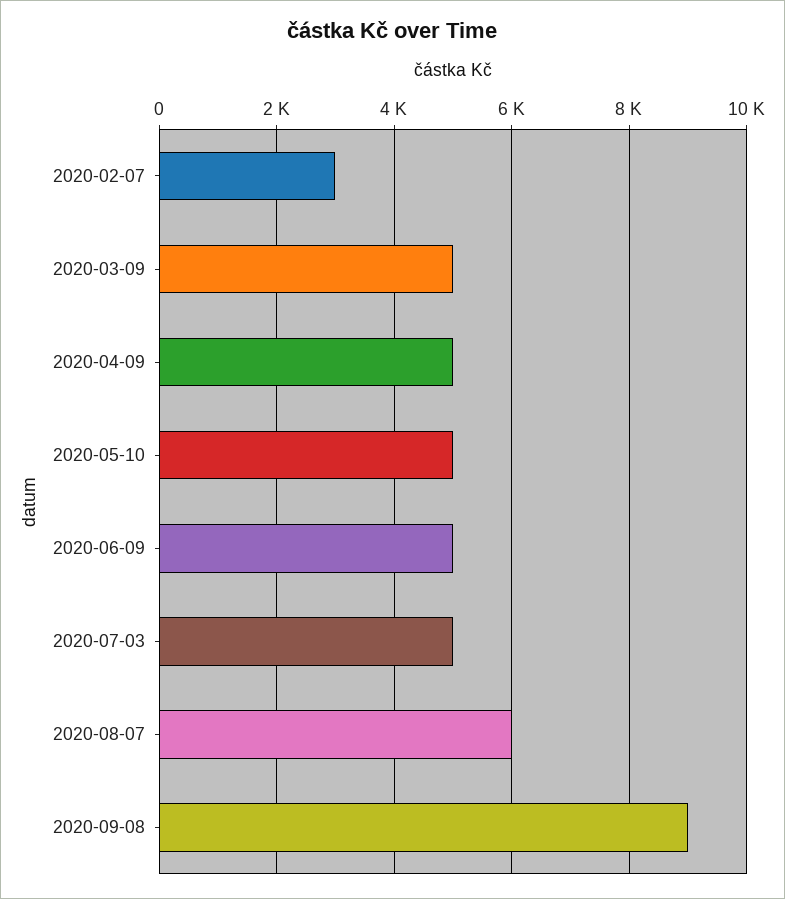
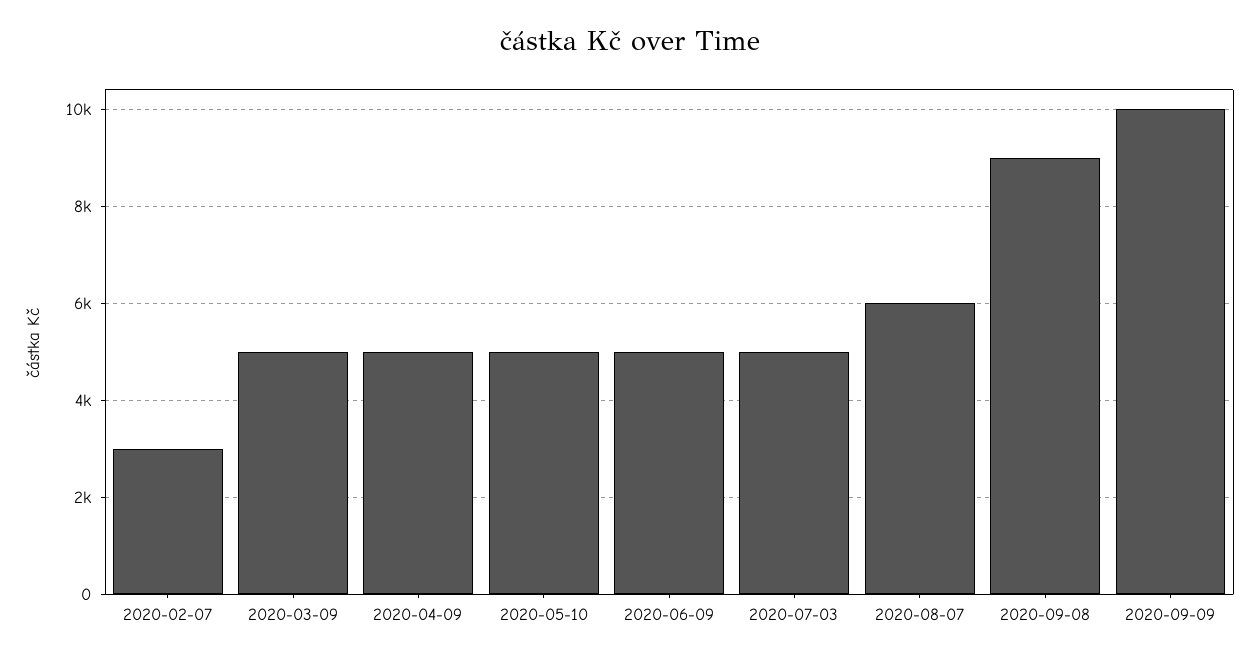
2020-09-09: none -> 10000

